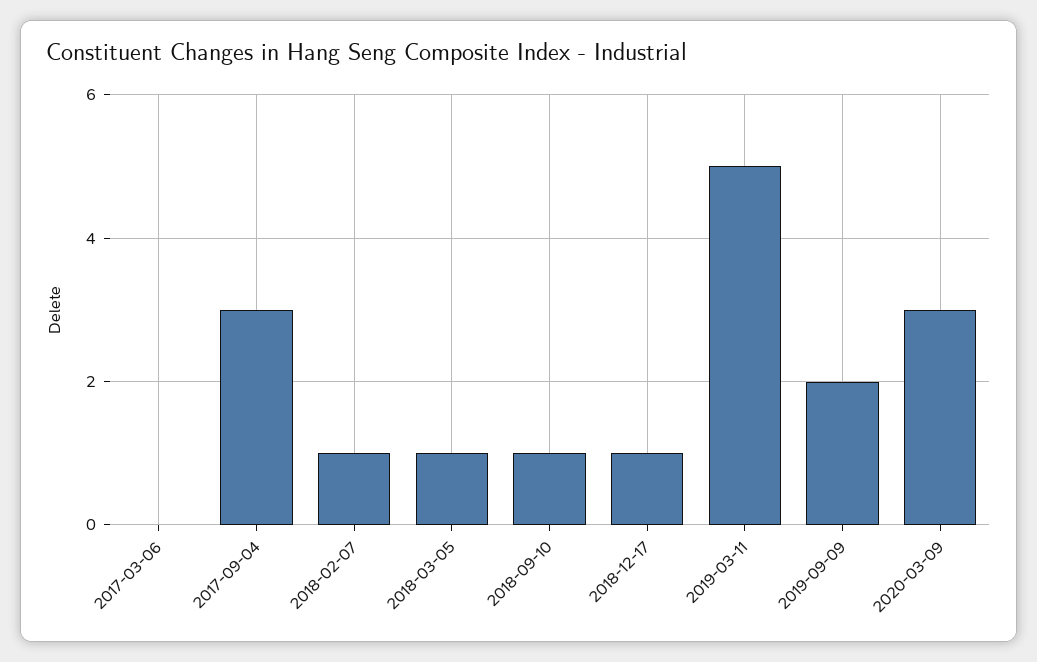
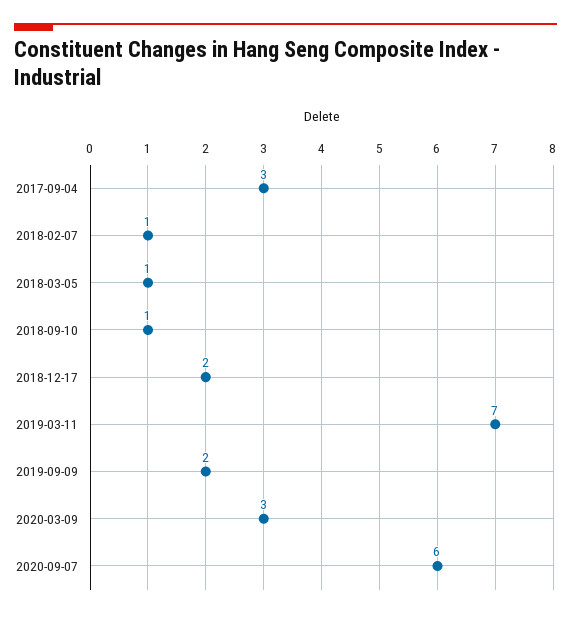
2017-03-06: 0 -> none
2018-12-17: 1 -> 2
2019-03-11: 5 -> 7
2020-09-07: none -> 6

